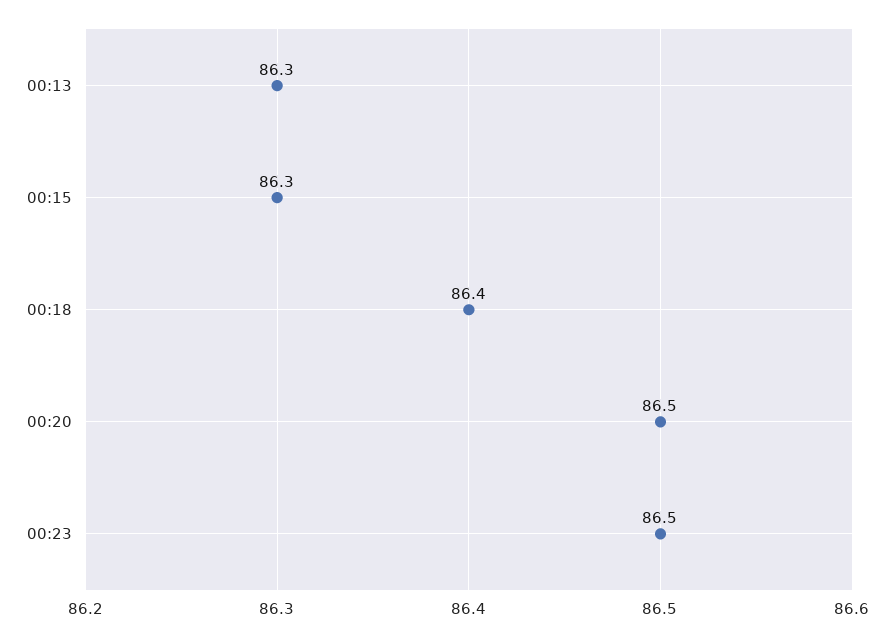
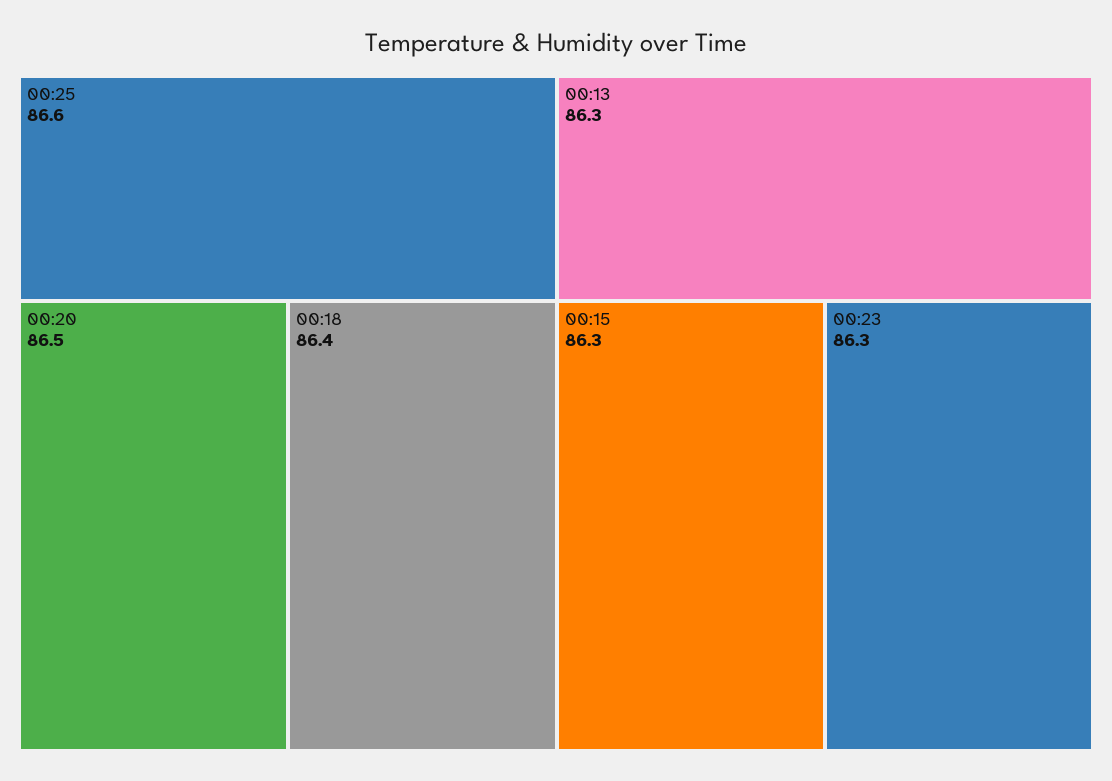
00:23: 86.5 -> 86.3
00:25: none -> 86.6

